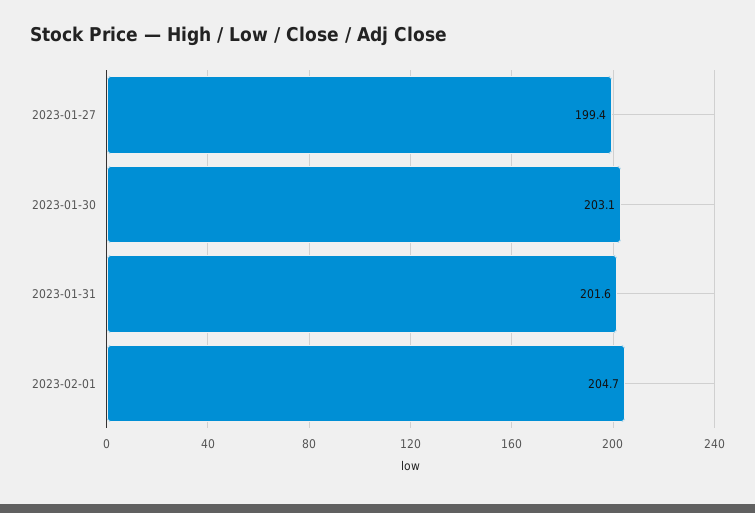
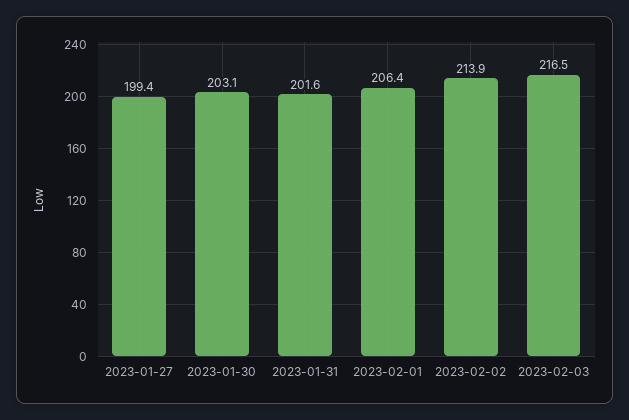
2023-02-01: 204.7 -> 206.4
2023-02-02: none -> 213.9
2023-02-03: none -> 216.5

